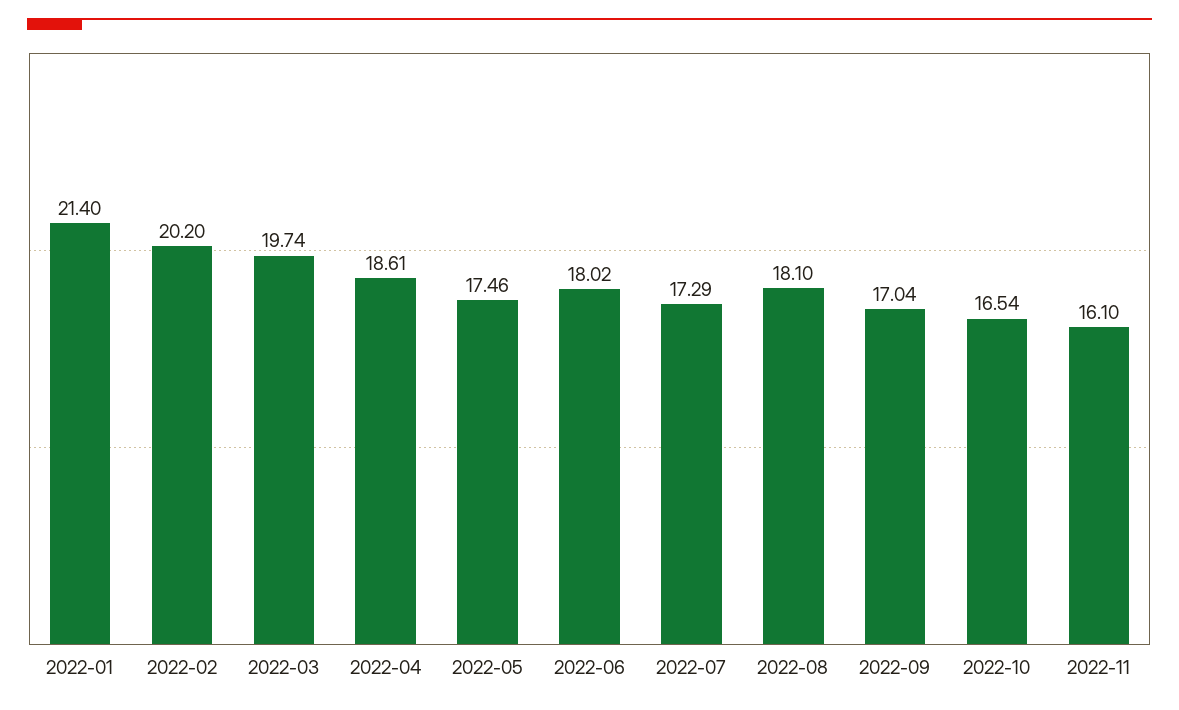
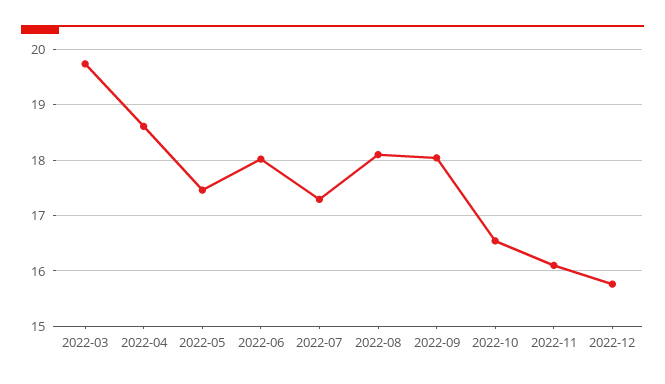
2022-01: 21.4 -> none
2022-02: 20.2 -> none
2022-09: 17.04 -> 18
2022-12: none -> 15.8

